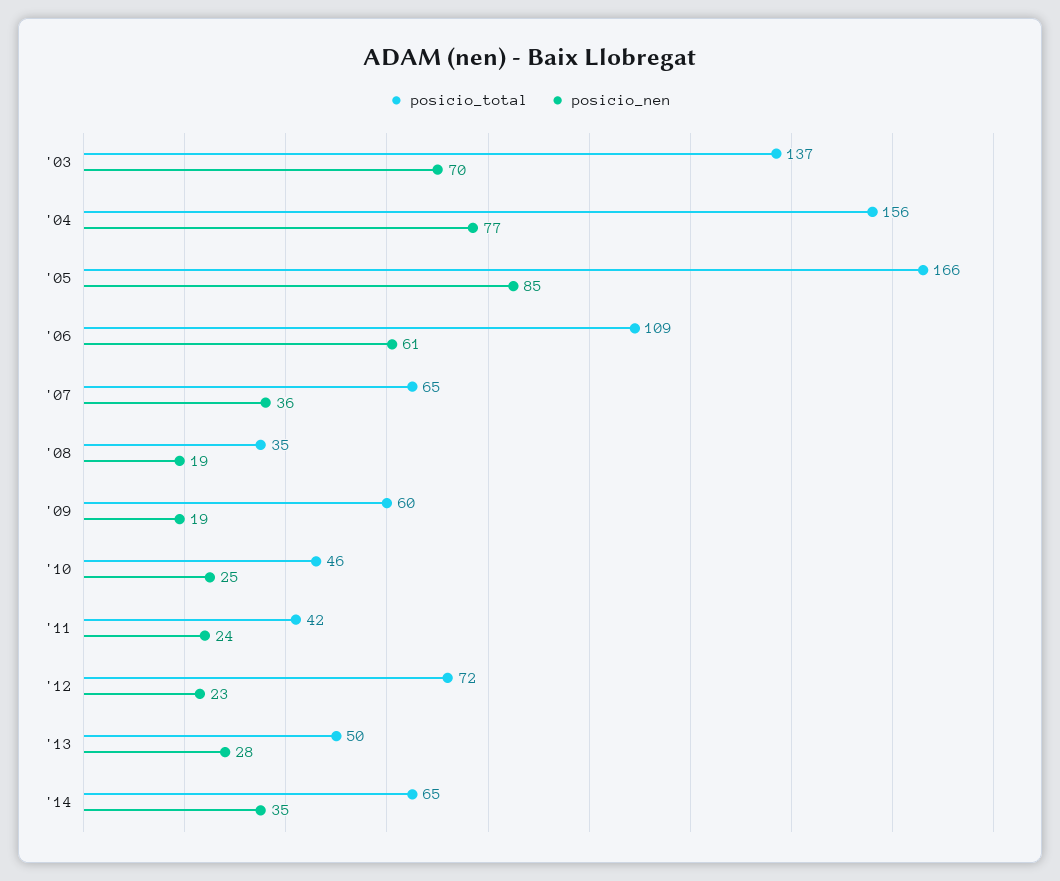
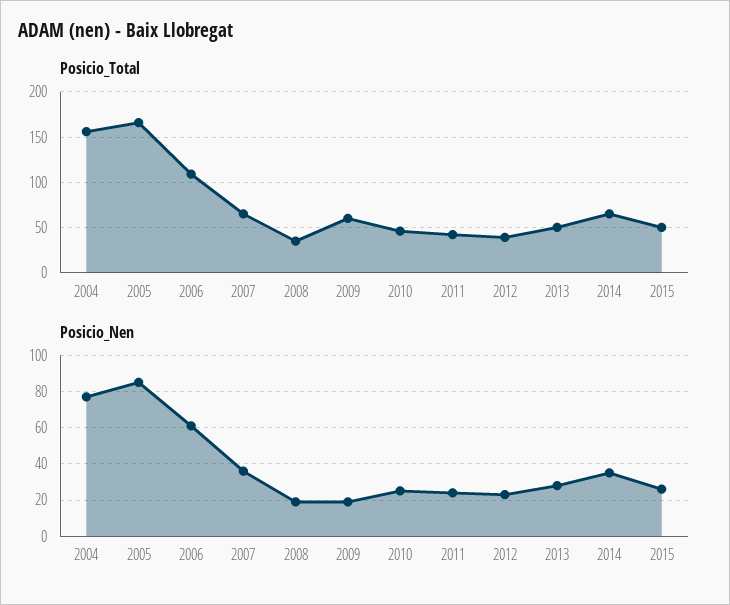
posicio_total, '03: 137 -> none
posicio_nen, '03: 70 -> none
posicio_total, '12: 72 -> 40
posicio_total, 2015: none -> 50
posicio_nen, 2015: none -> 25

